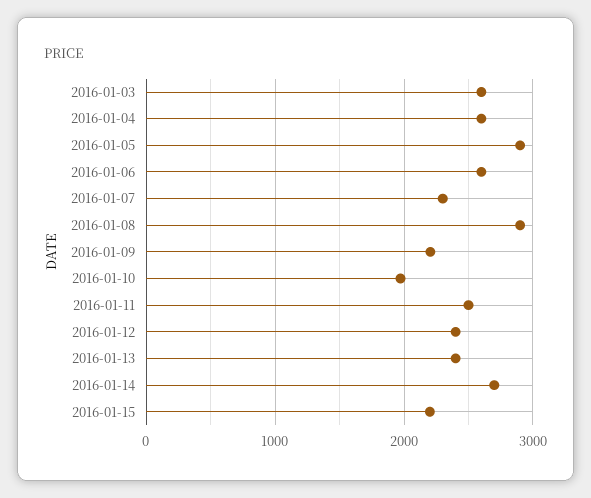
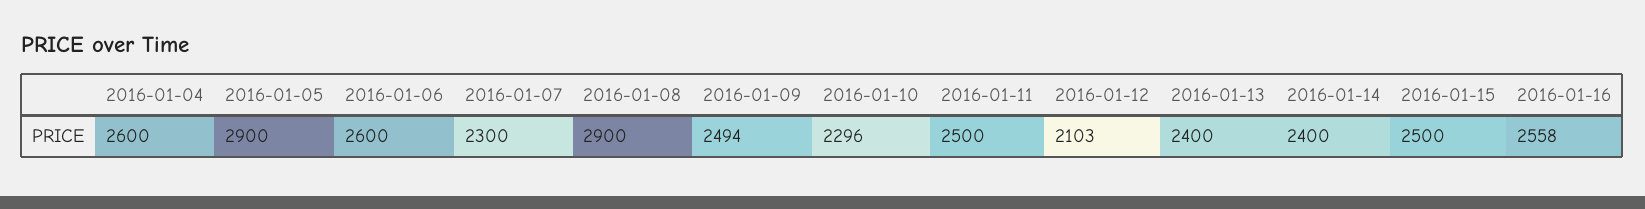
2016-01-03: 2600 -> none
2016-01-09: 2200 -> 2494
2016-01-10: 2000 -> 2296
2016-01-12: 2400 -> 2103
2016-01-14: 2700 -> 2400
2016-01-15: 2200 -> 2500
2016-01-16: none -> 2558

